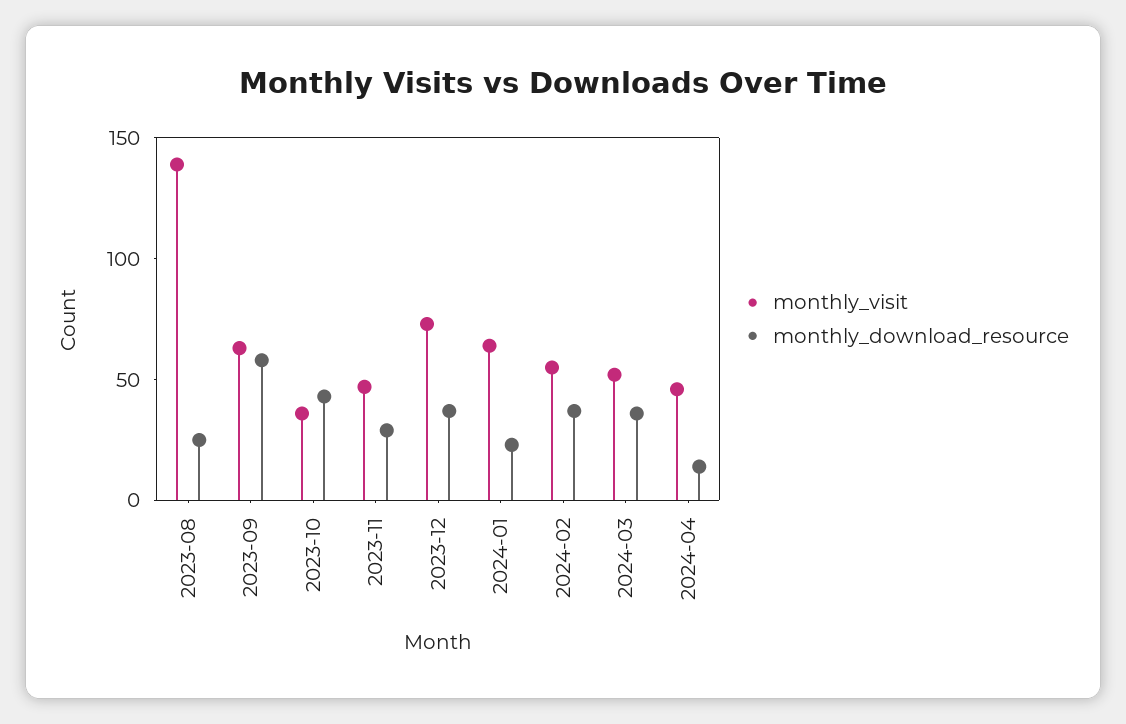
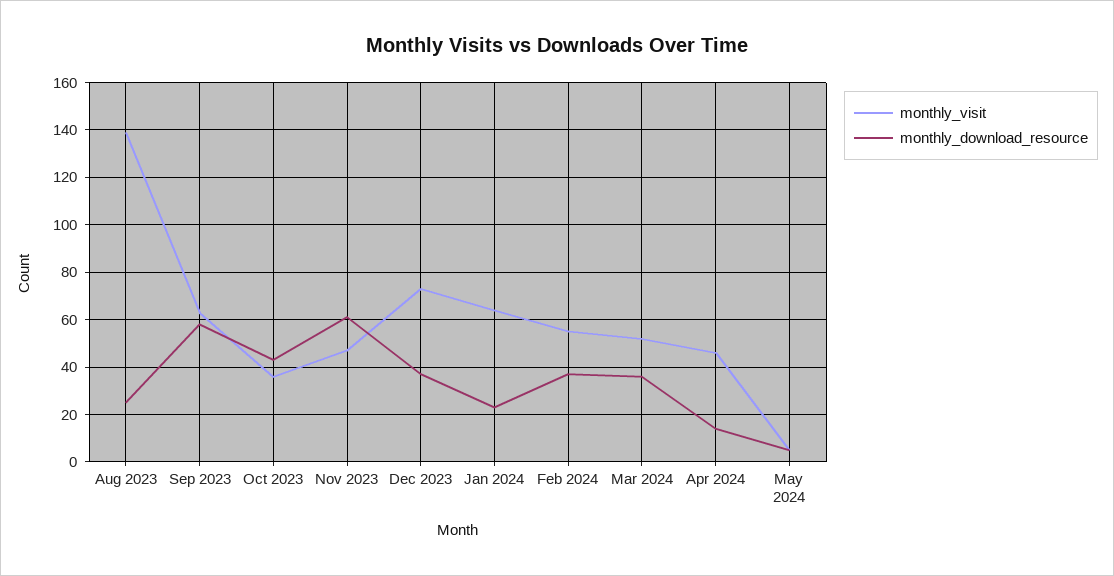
monthly_download_resource, 2023-11: 30 -> 60
monthly_visit, May 2024: none -> 5
monthly_download_resource, May 2024: none -> 5

